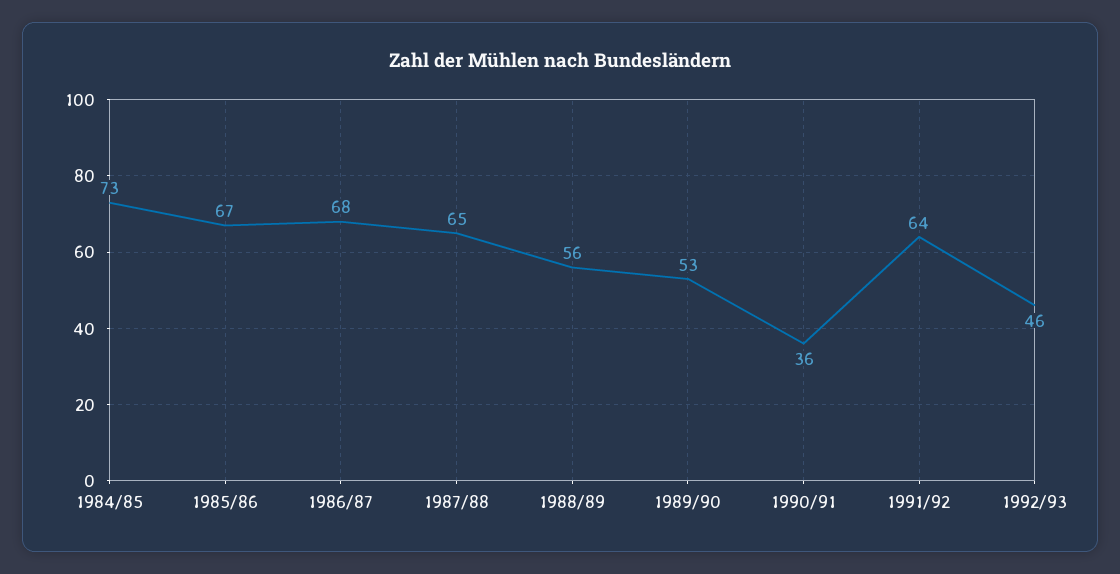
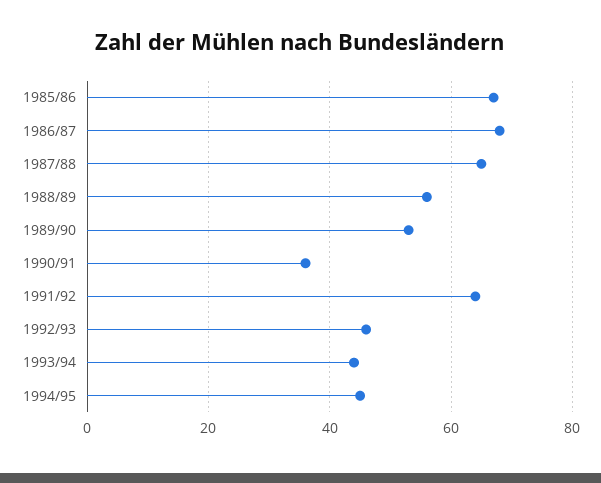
1984/85: 73 -> none
1993/94: none -> 45
1994/95: none -> 45

